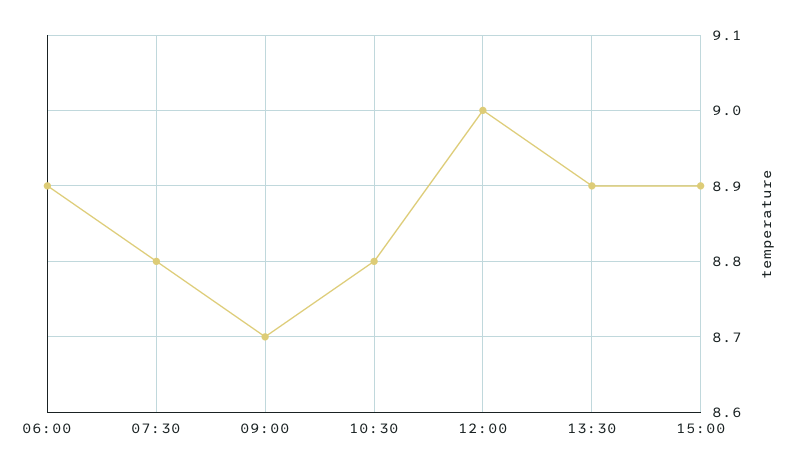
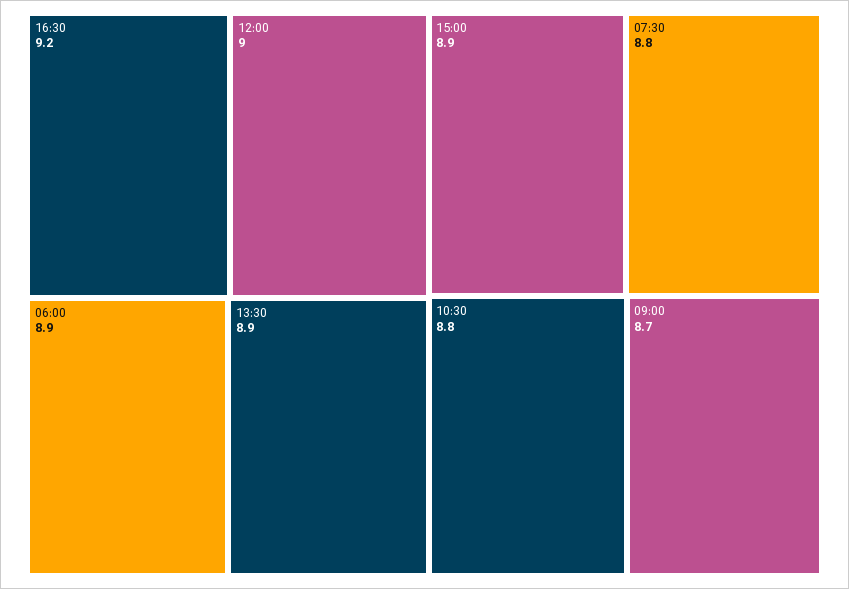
16:30: none -> 9.2

